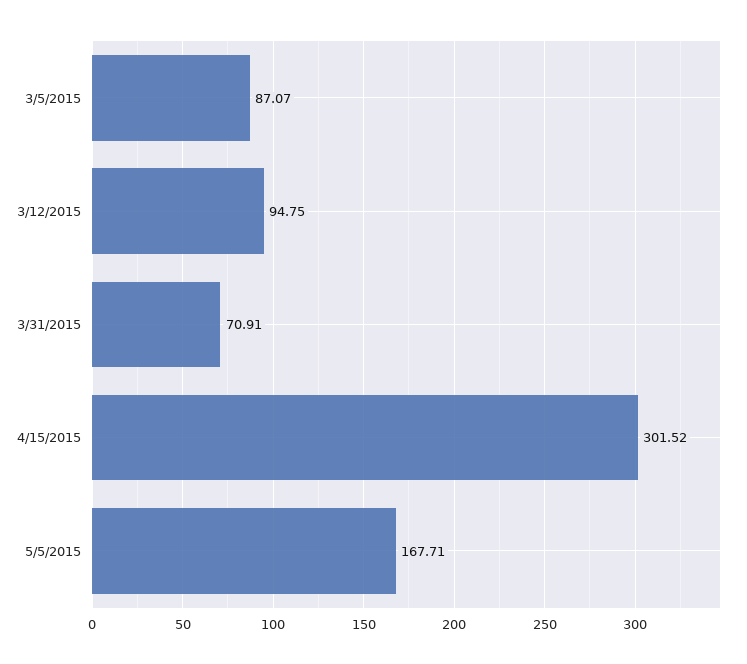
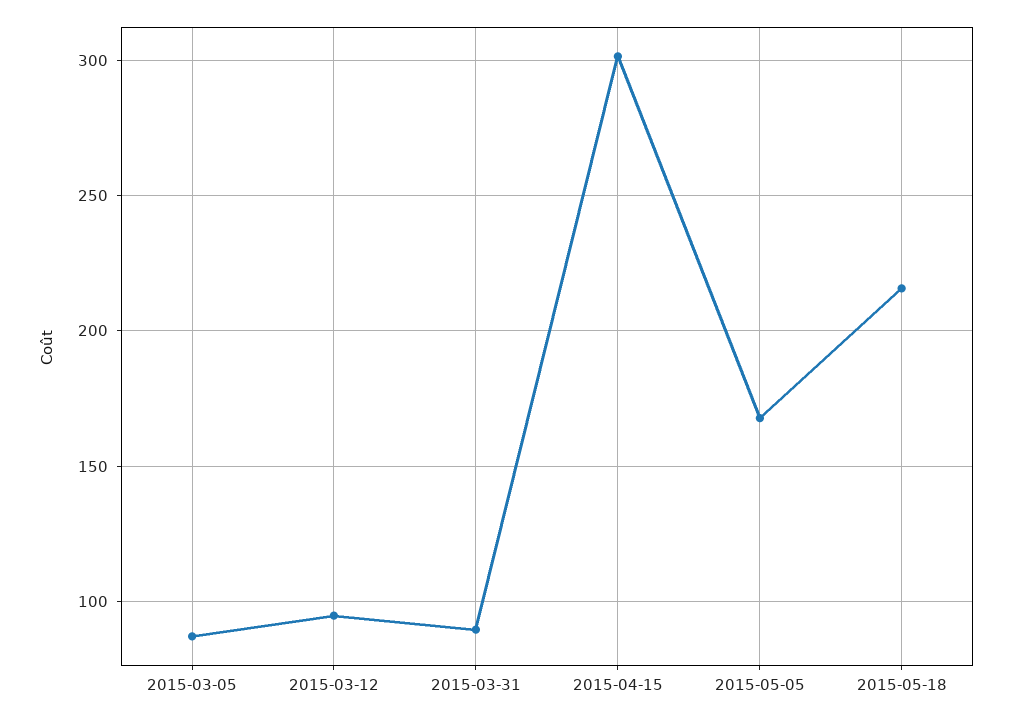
3/31/2015: 70.91 -> 90
2015-05-18: none -> 215

